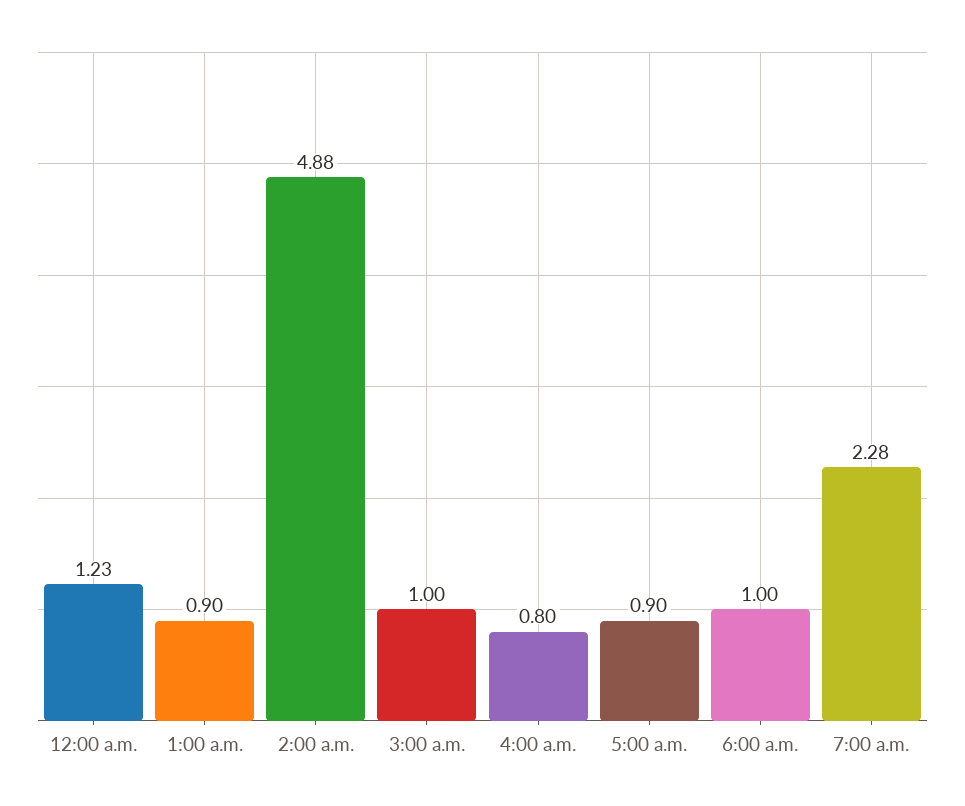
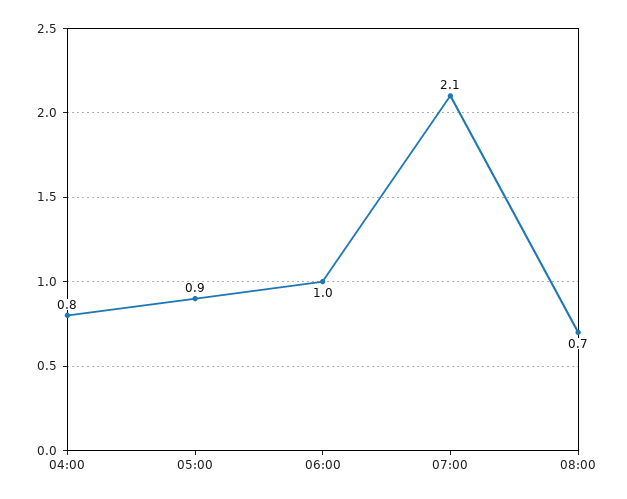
12:00 a.m.: 1.23 -> none
1:00 a.m.: 0.9 -> none
2:00 a.m.: 4.88 -> none
3:00 a.m.: 1 -> none
7:00 a.m.: 2.28 -> 2.1
08:00: none -> 0.7

